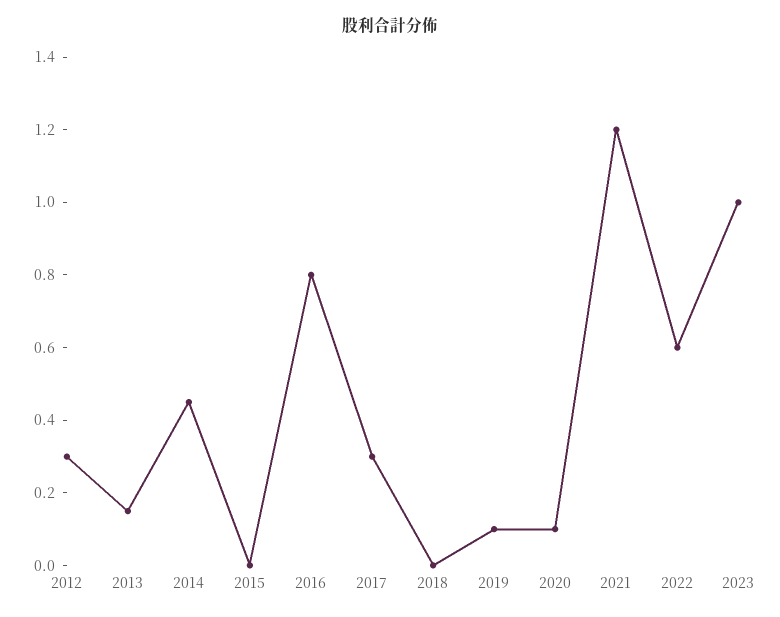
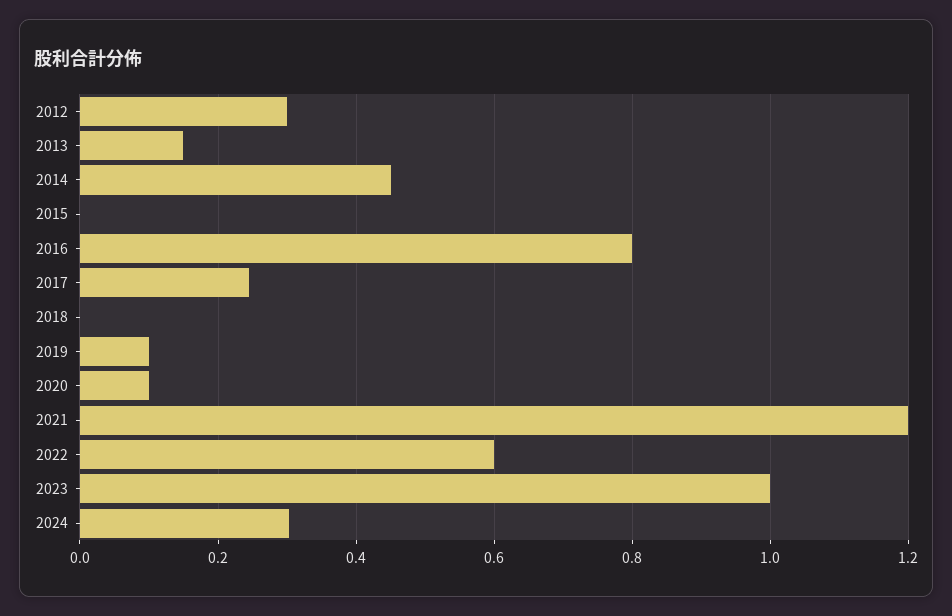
2017: 0.3 -> 0.24
2024: none -> 0.3

